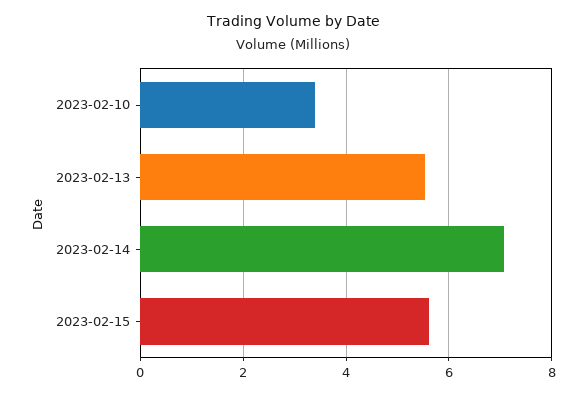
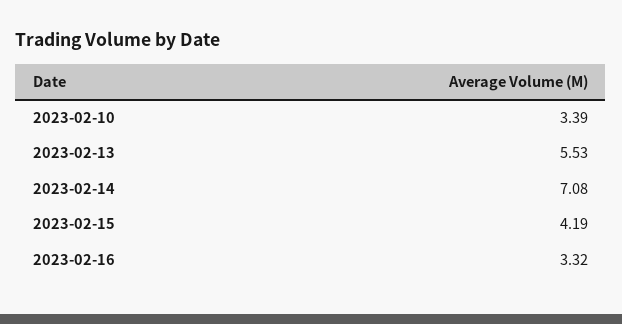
2023-02-15: 5.6 -> 4.19
2023-02-16: none -> 3.32

